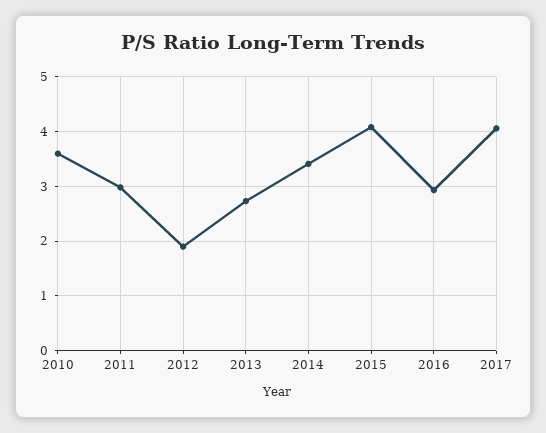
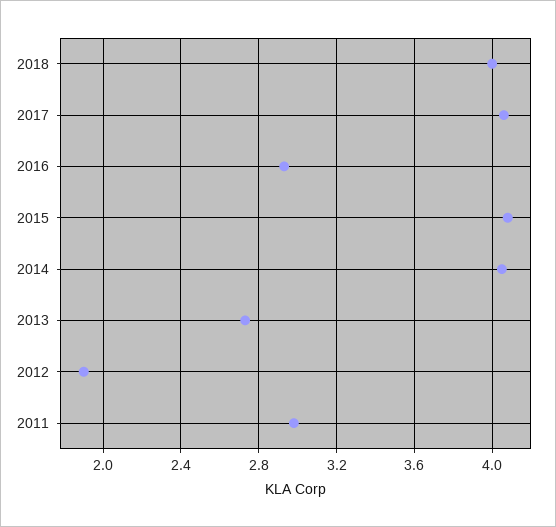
2010: 3.6 -> none
2014: 3.4 -> 4.05
2018: none -> 4

